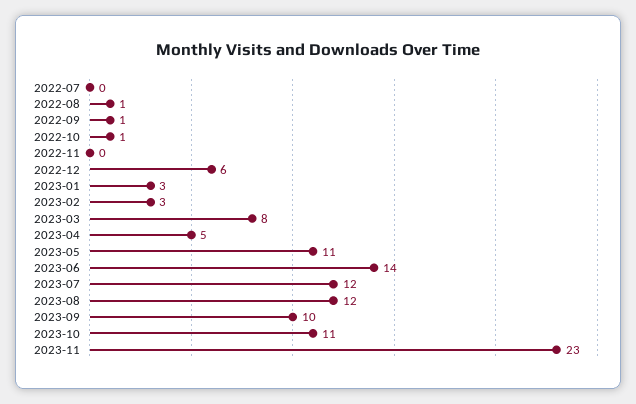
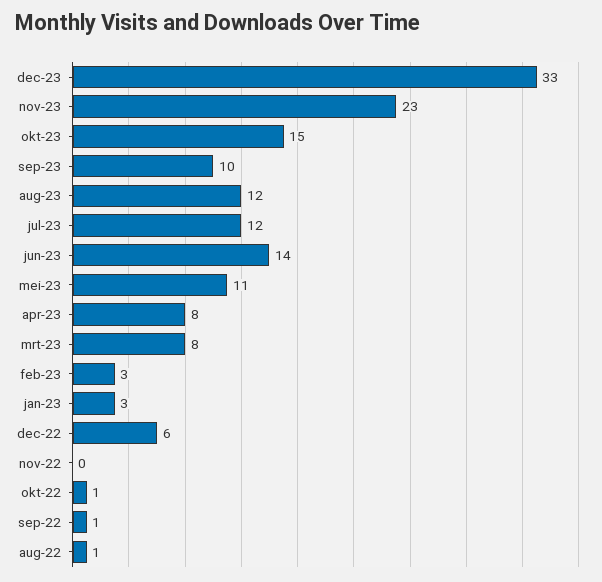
2022-07: 0 -> none
2023-04: 5 -> 8
2023-10: 11 -> 15
dec-23: none -> 33

